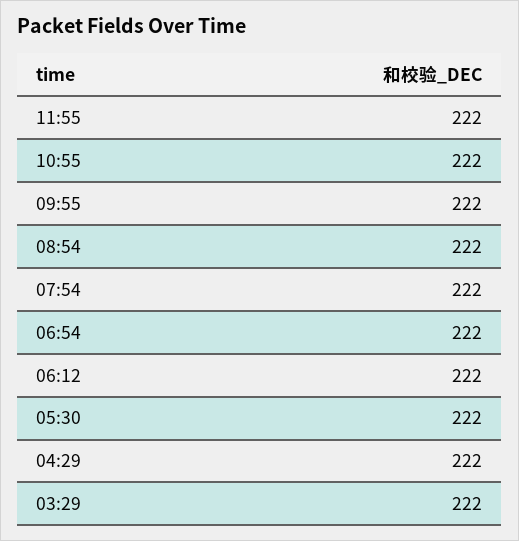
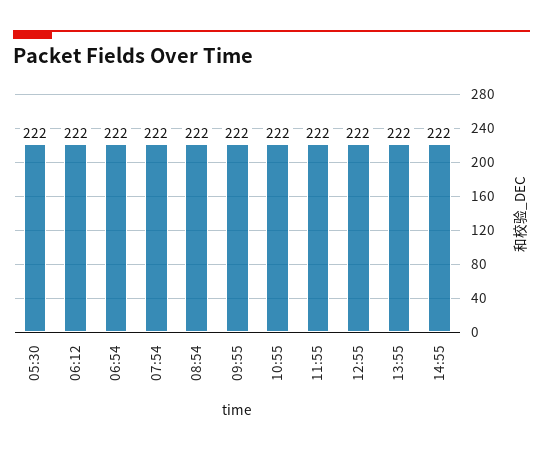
04:29: 222 -> none
03:29: 222 -> none
12:55: none -> 222
13:55: none -> 222
14:55: none -> 222

